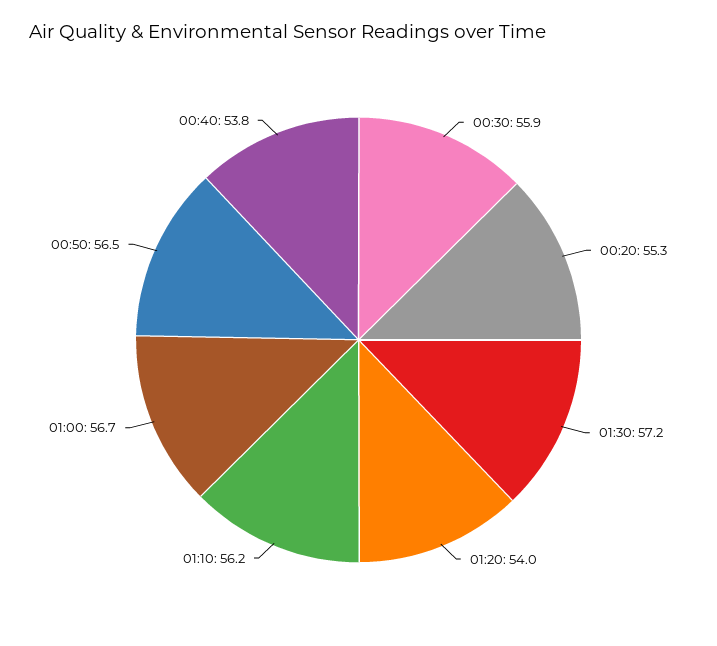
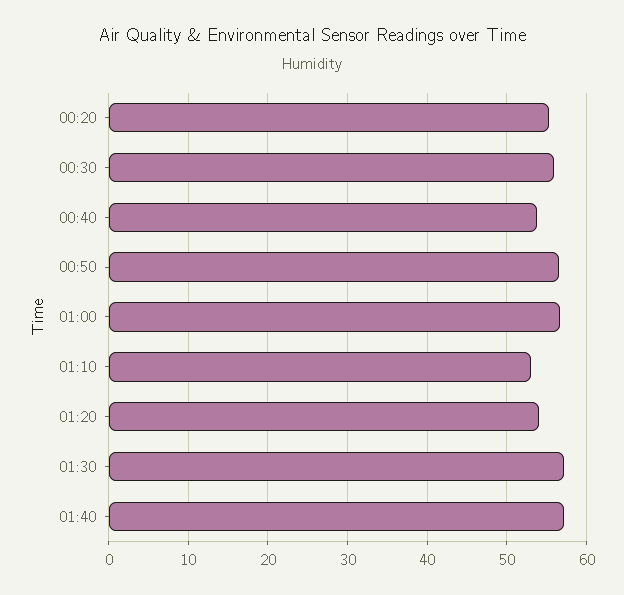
01:10: 56.2 -> 53
01:40: none -> 57

